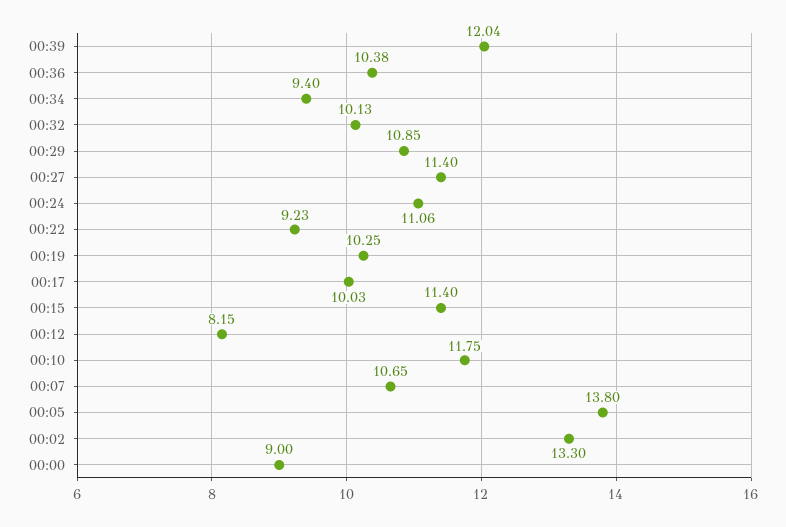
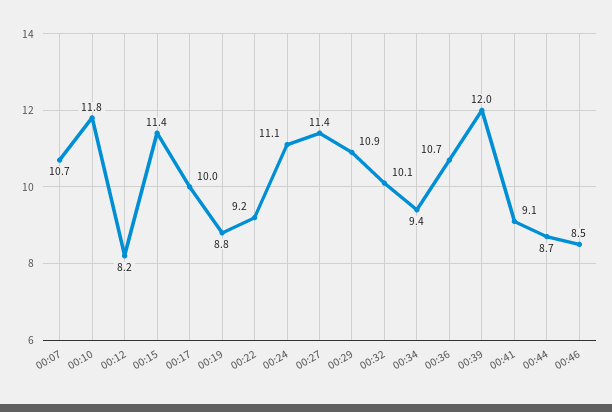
00:36: 10.38 -> 10.7
00:19: 10.25 -> 8.8
00:05: 13.8 -> none
00:02: 13.3 -> none
00:00: 9 -> none
00:41: none -> 9.1
00:44: none -> 8.7
00:46: none -> 8.5

